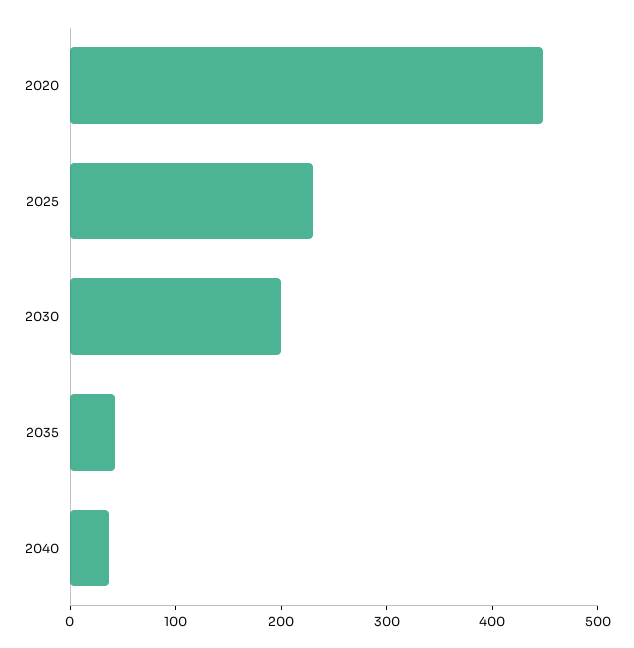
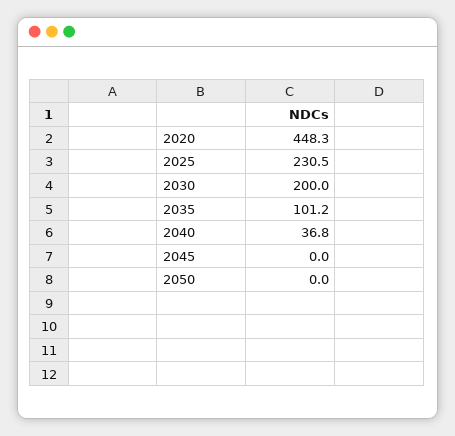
2035: 40 -> 101.2
2045: none -> 0
2050: none -> 0

